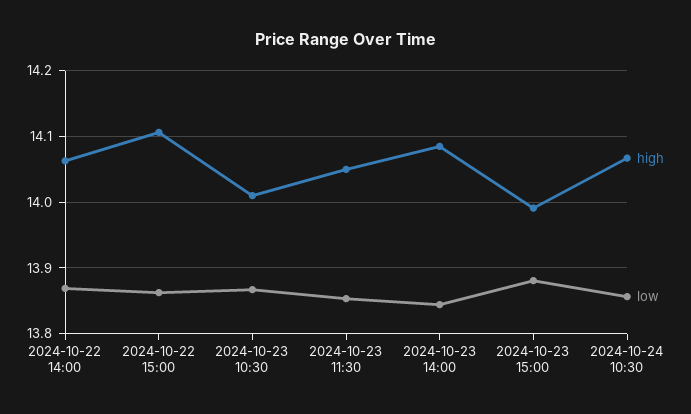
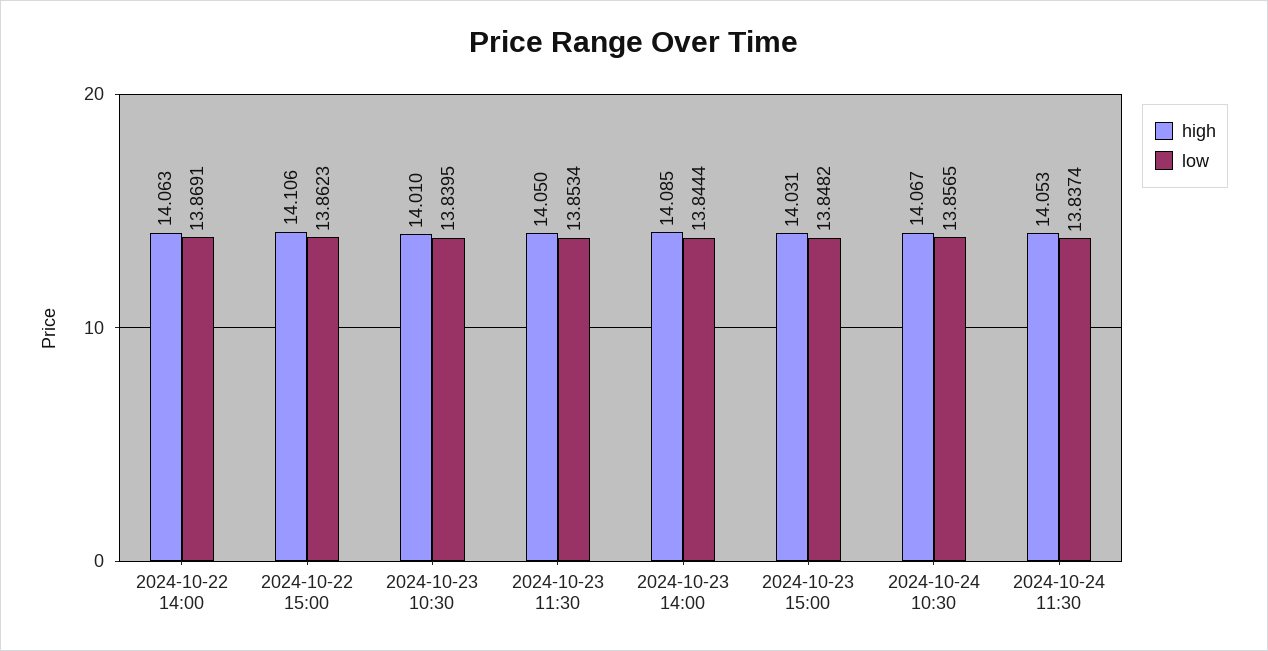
low, 2024-10-23 10:30: 13.87 -> 13.8395
high, 2024-10-23 15:00: 13.99 -> 14.031
low, 2024-10-23 15:00: 13.88 -> 13.8482
high, 2024-10-24 11:30: none -> 14.053
low, 2024-10-24 11:30: none -> 13.8374

